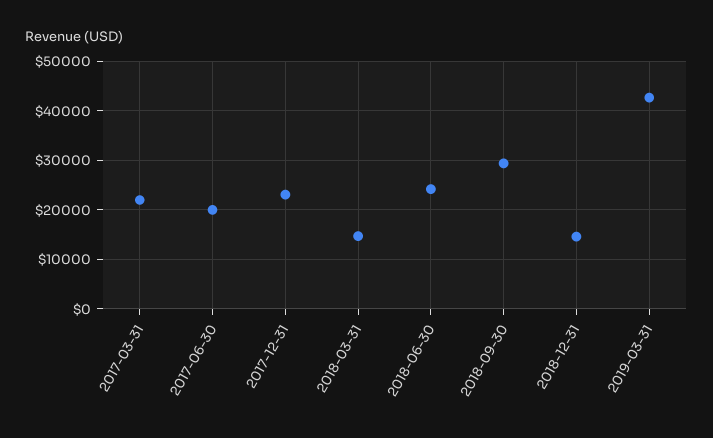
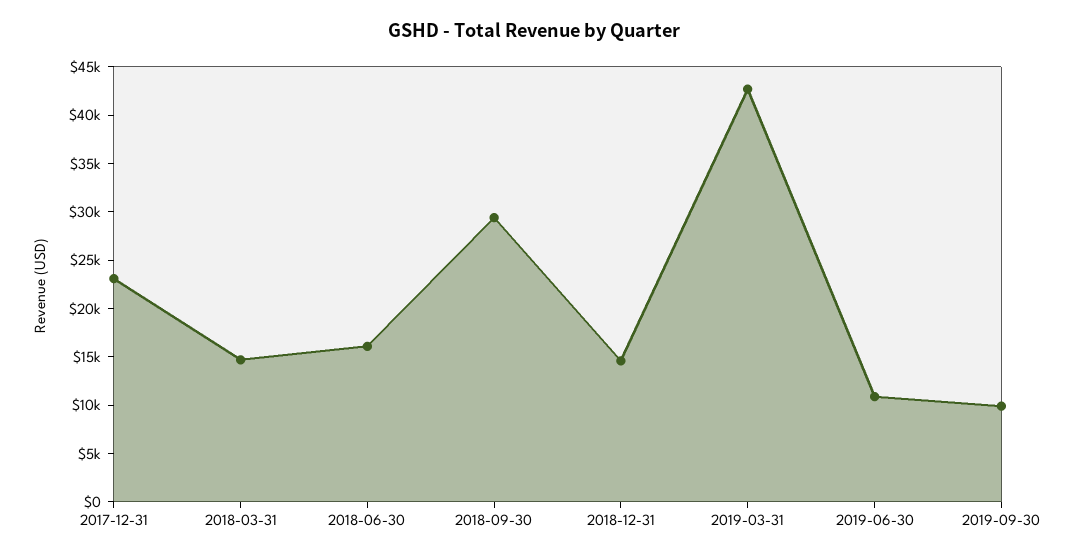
2017-03-31: 22000 -> none
2017-06-30: 20000 -> none
2018-06-30: 24000 -> 16000
2019-06-30: none -> 11000
2019-09-30: none -> 10000

